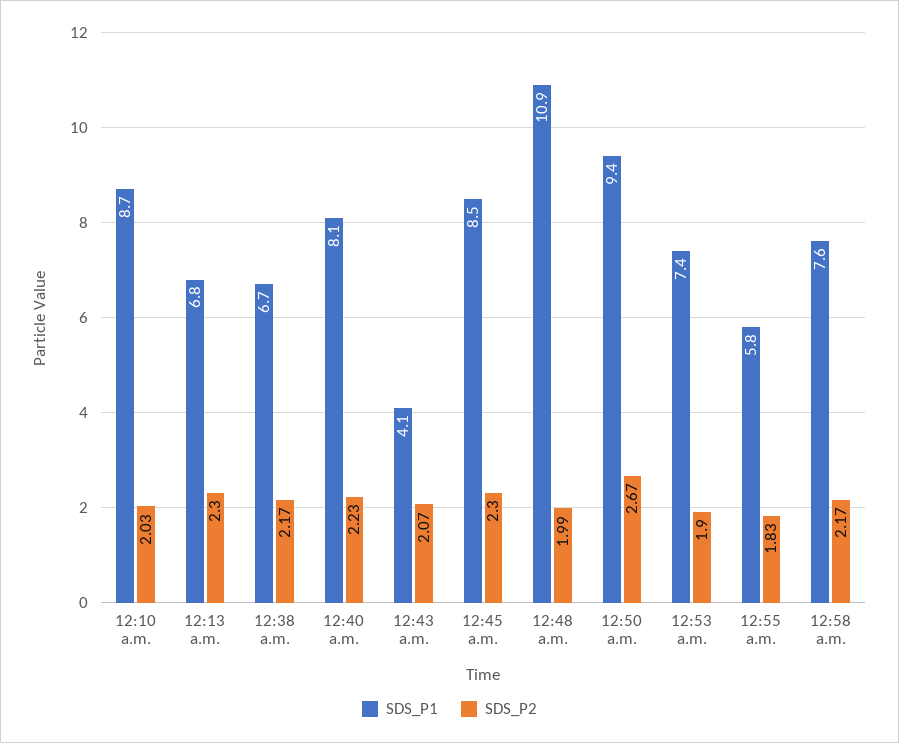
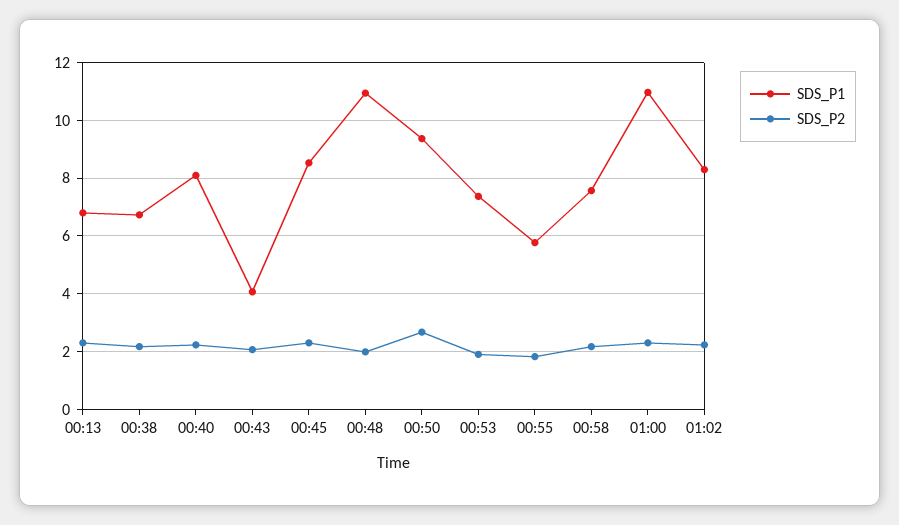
SDS_P1, 12:10 a.m.: 8.7 -> none
SDS_P2, 12:10 a.m.: 2.03 -> none
SDS_P1, 01:00: none -> 11
SDS_P2, 01:00: none -> 2.25
SDS_P1, 01:02: none -> 8.25
SDS_P2, 01:02: none -> 2.25

